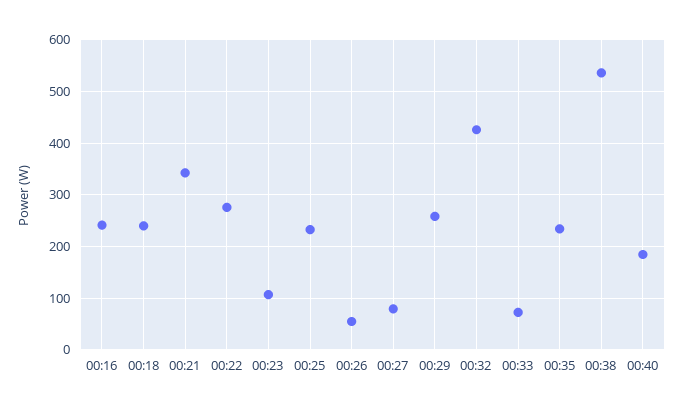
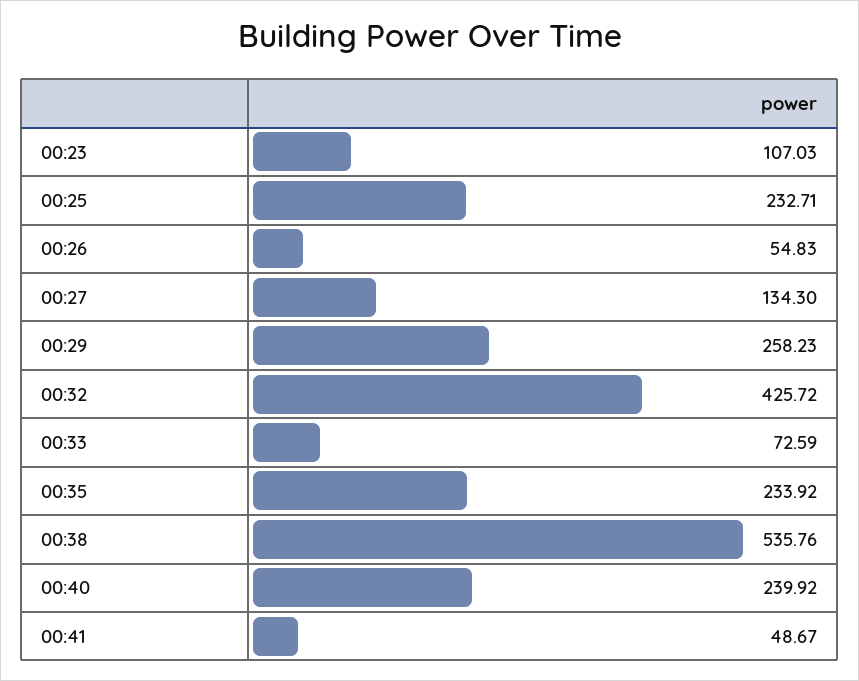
00:16: 240 -> none
00:18: 240 -> none
00:21: 340 -> none
00:22: 280 -> none
00:27: 80 -> 134.3
00:40: 180 -> 239.92
00:41: none -> 48.67

